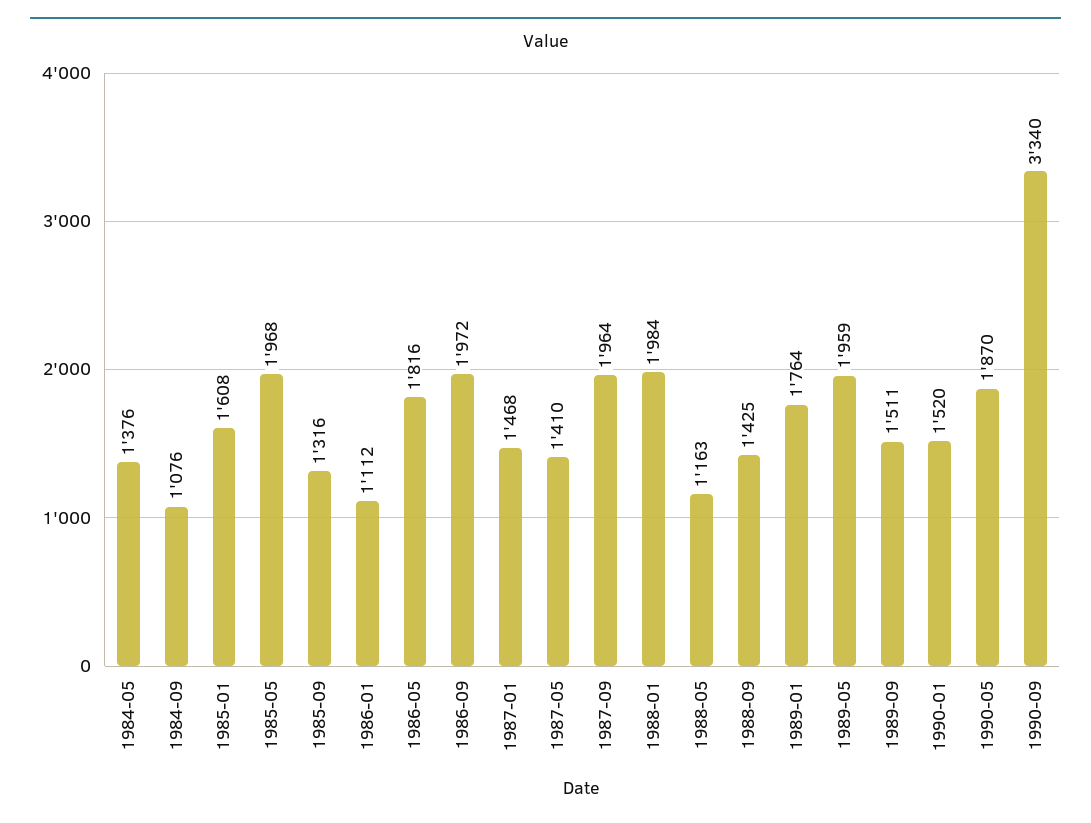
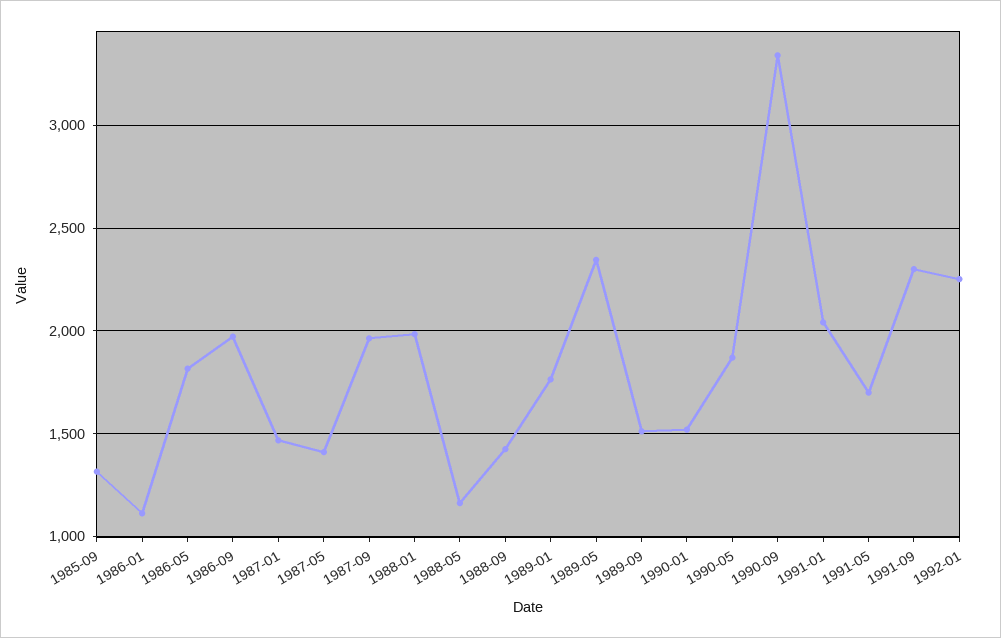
1984-05: 1376 -> none
1984-09: 1076 -> none
1985-01: 1608 -> none
1985-05: 1968 -> none
1989-05: 1959 -> 2350
1991-01: none -> 2050
1991-05: none -> 1700
1991-09: none -> 2300
1992-01: none -> 2250

